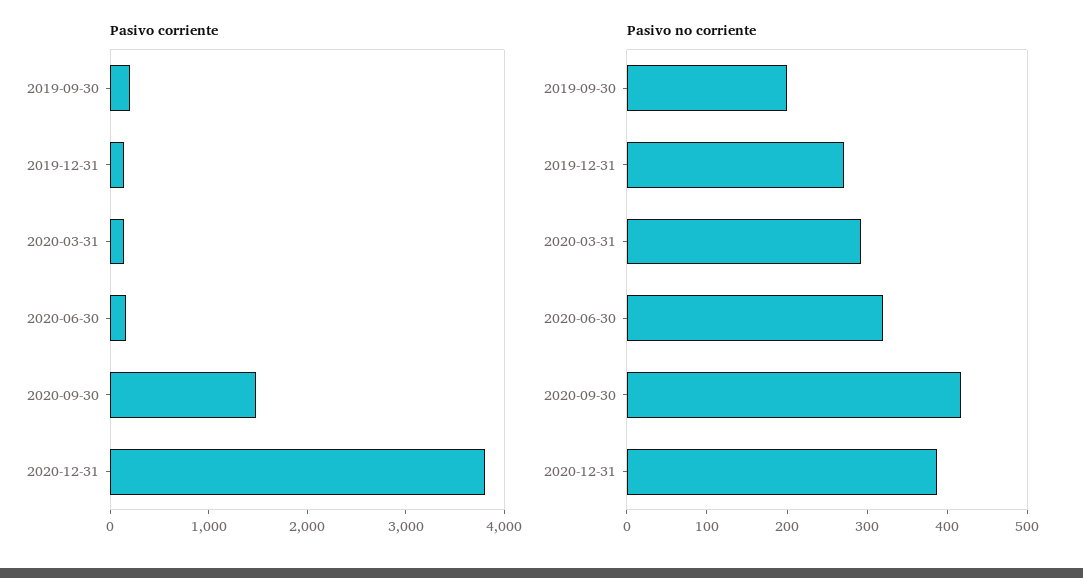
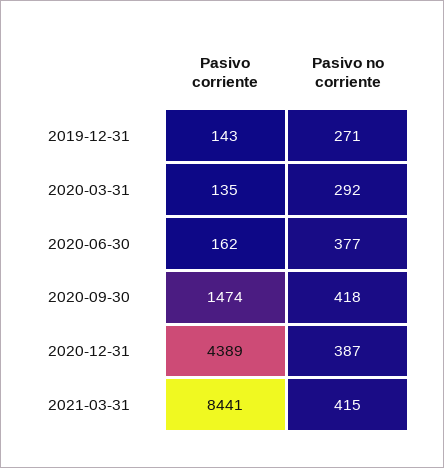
Pasivo corriente, 2019-09-30: 200 -> none
Pasivo corriente, 2020-12-31: 3800 -> 4389
Pasivo no corriente, 2019-09-30: 200 -> none
Pasivo no corriente, 2020-06-30: 320 -> 377
Pasivo corriente, 2021-03-31: none -> 8441
Pasivo no corriente, 2021-03-31: none -> 415

